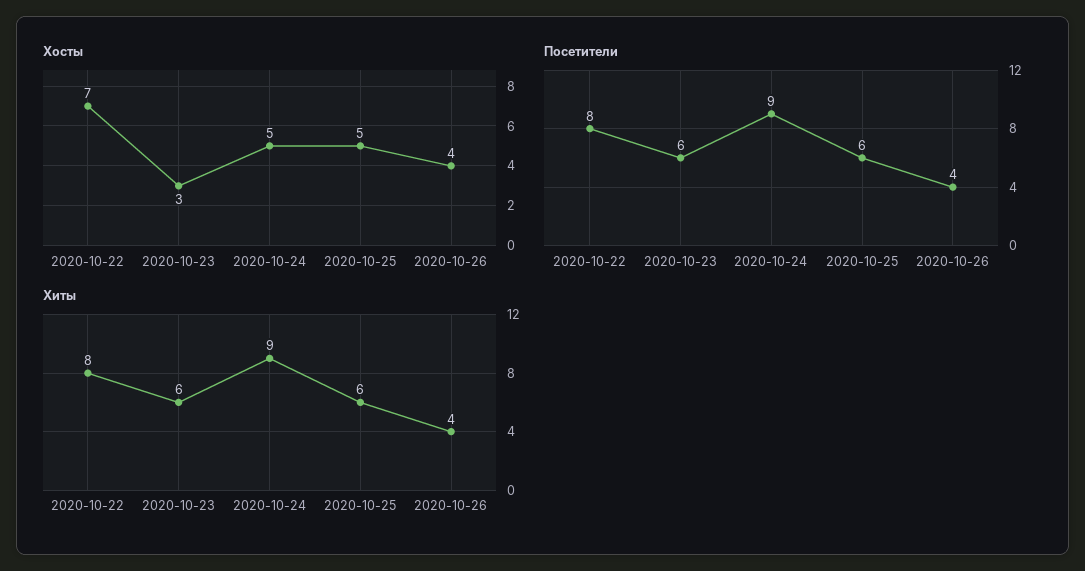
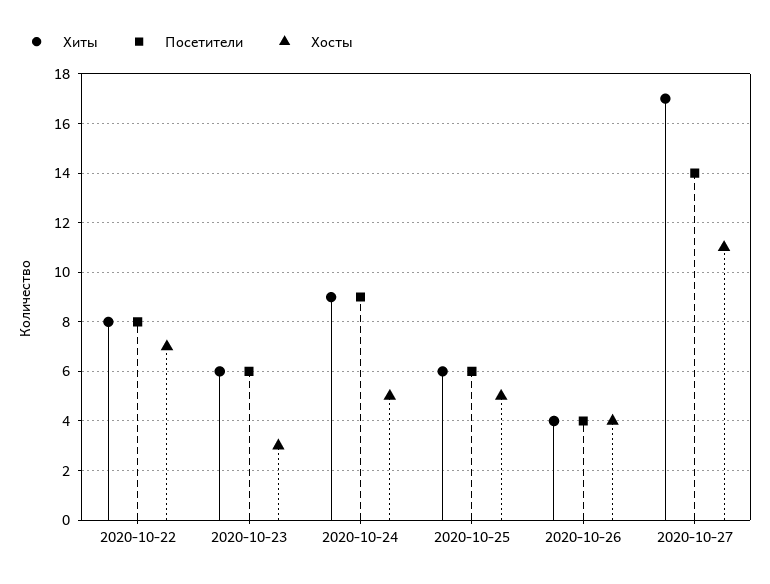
Хиты, 2020-10-27: none -> 17
Посетители, 2020-10-27: none -> 14
Хосты, 2020-10-27: none -> 11

